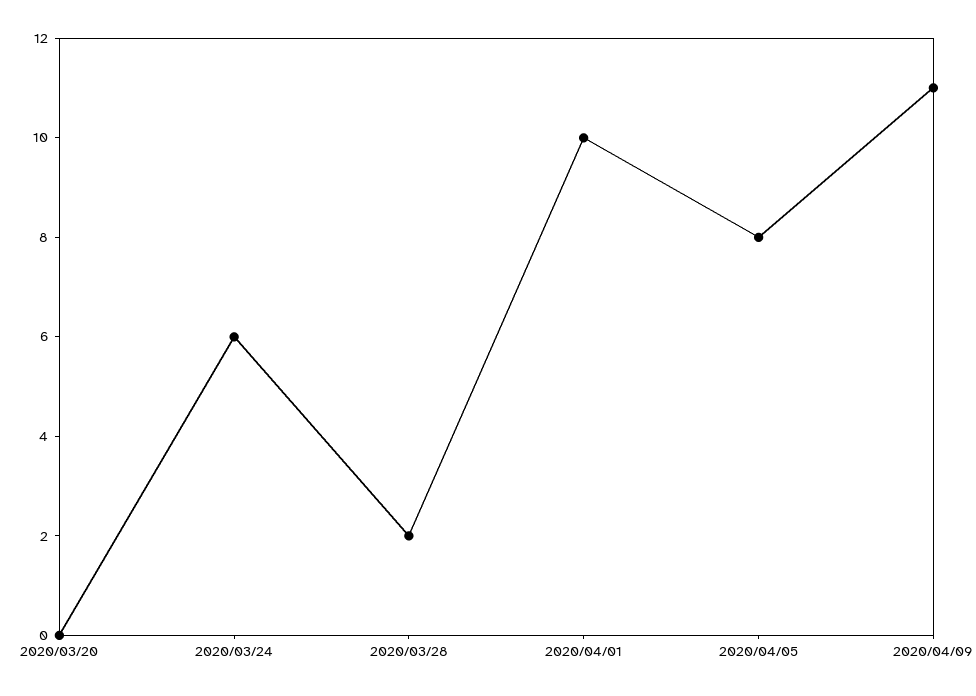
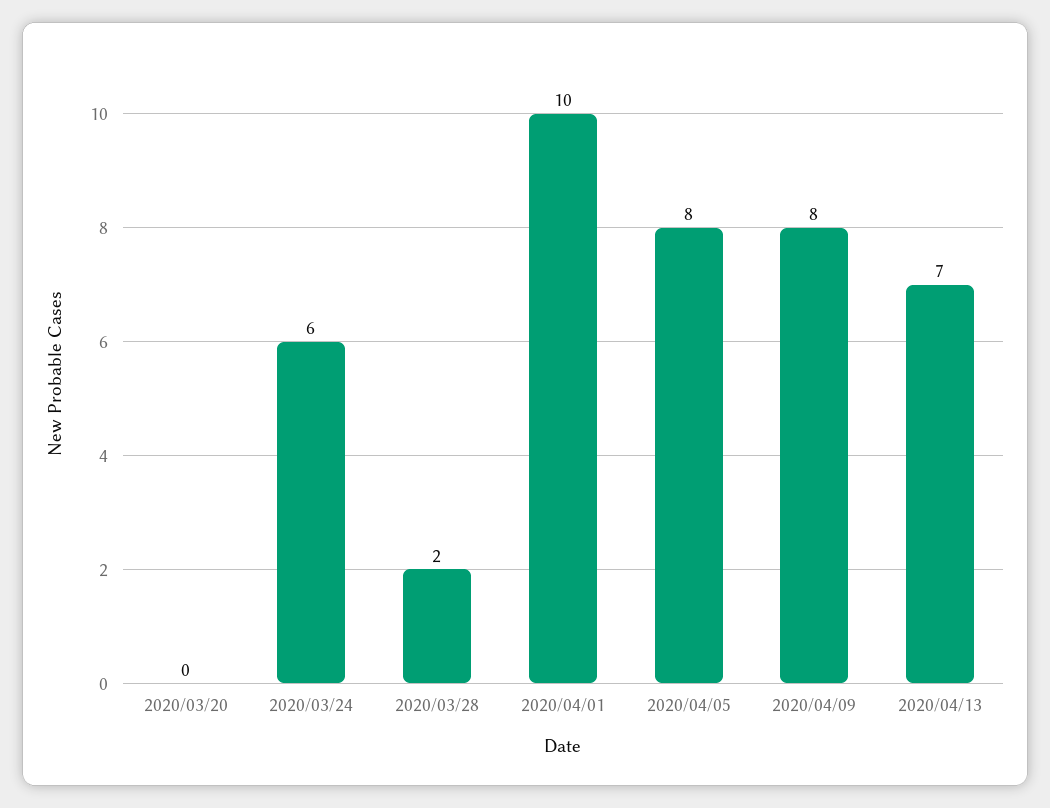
2020/04/09: 11 -> 8
2020/04/13: none -> 7

